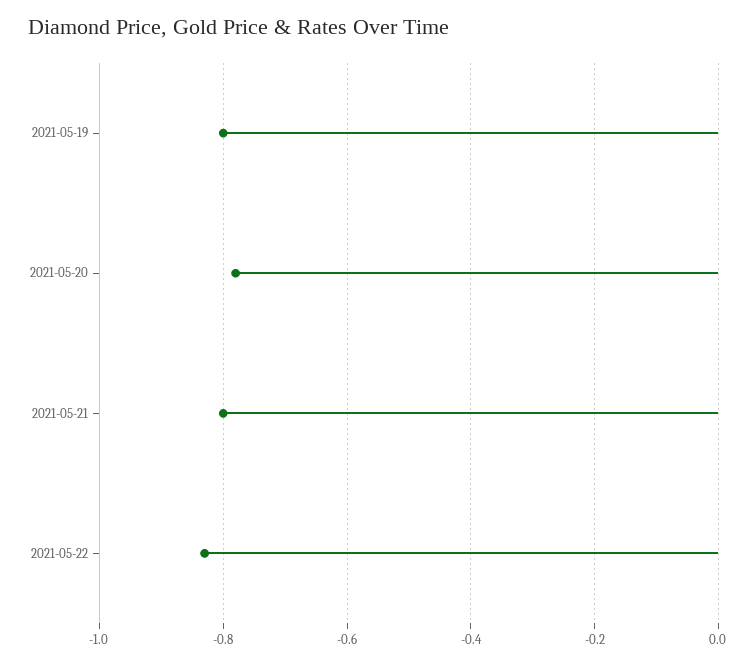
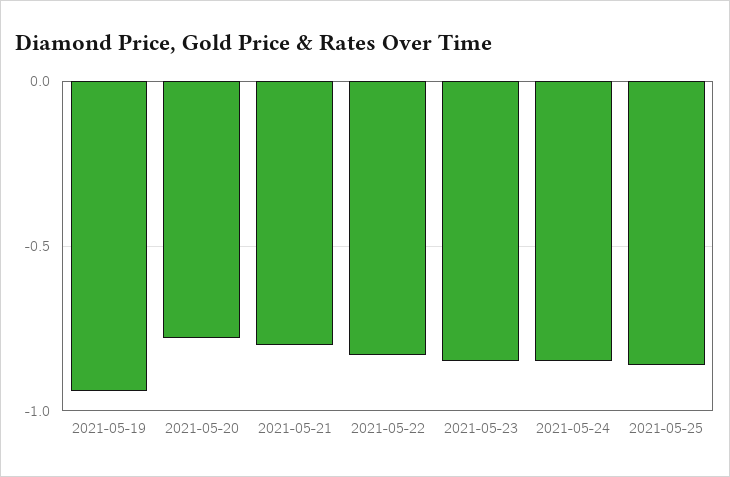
2021-05-19: -0.8 -> -0.95
2021-05-23: none -> -0.85
2021-05-24: none -> -0.85
2021-05-25: none -> -0.85

